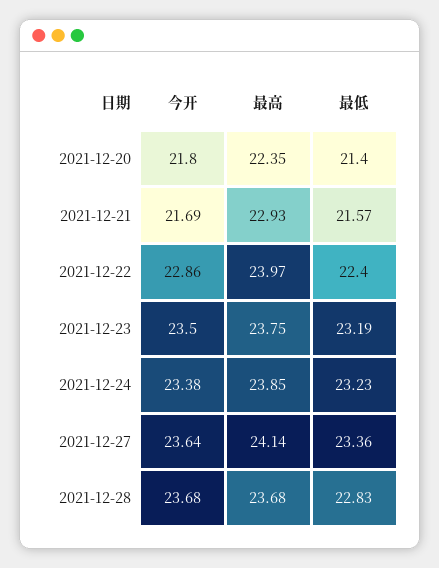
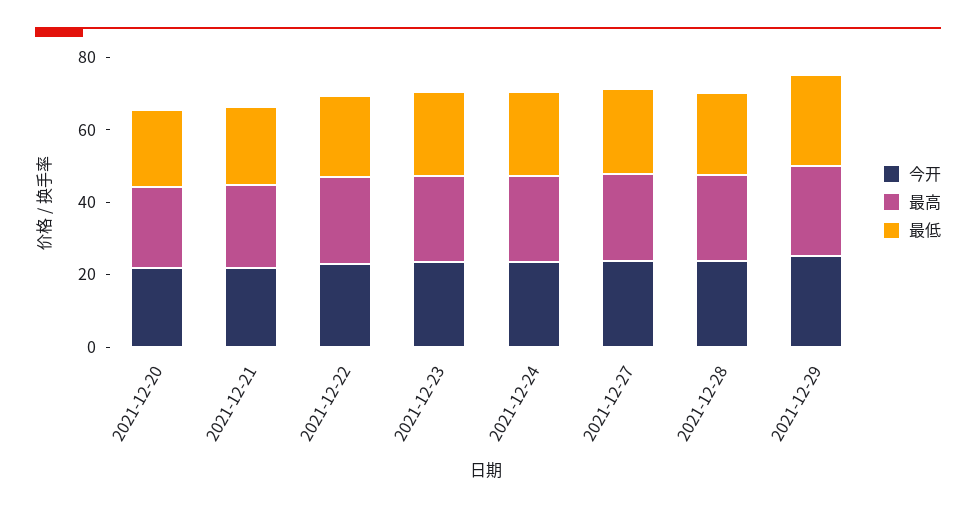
今开, 2021-12-29: none -> 25
最高, 2021-12-29: none -> 25
最低, 2021-12-29: none -> 25

